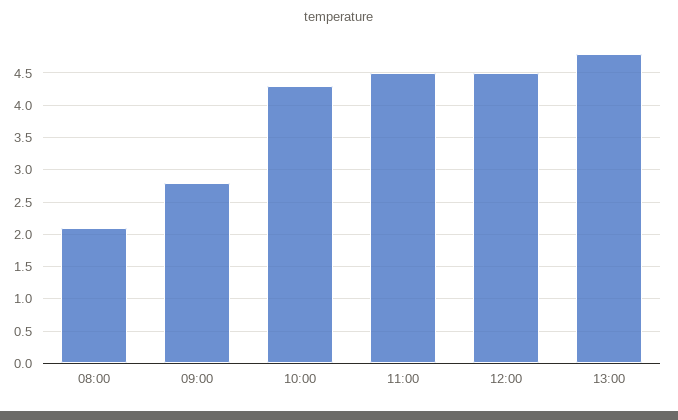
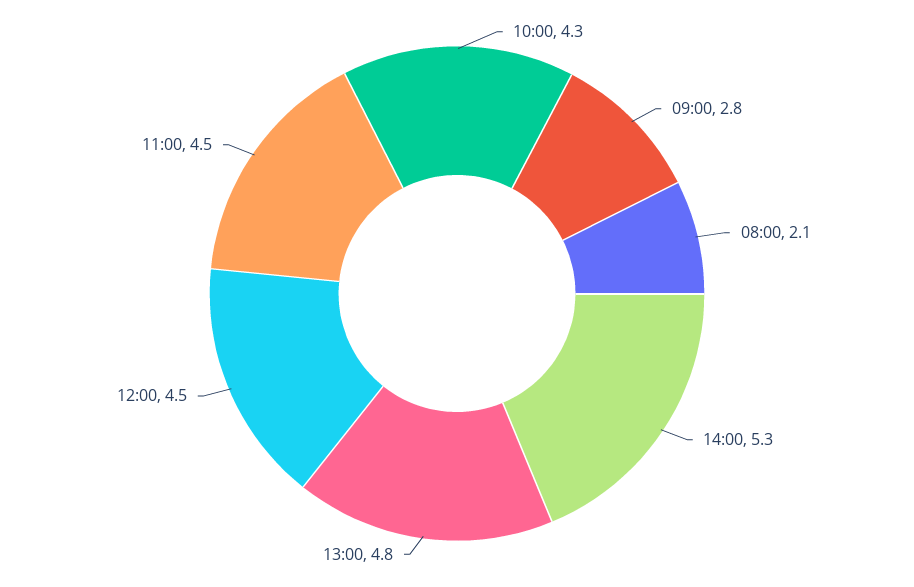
14:00: none -> 5.3

